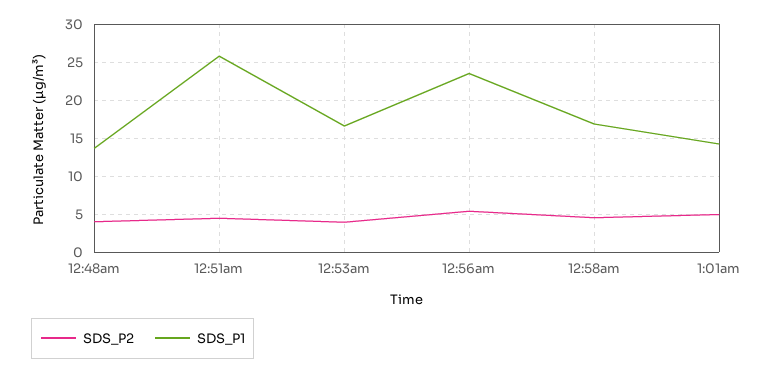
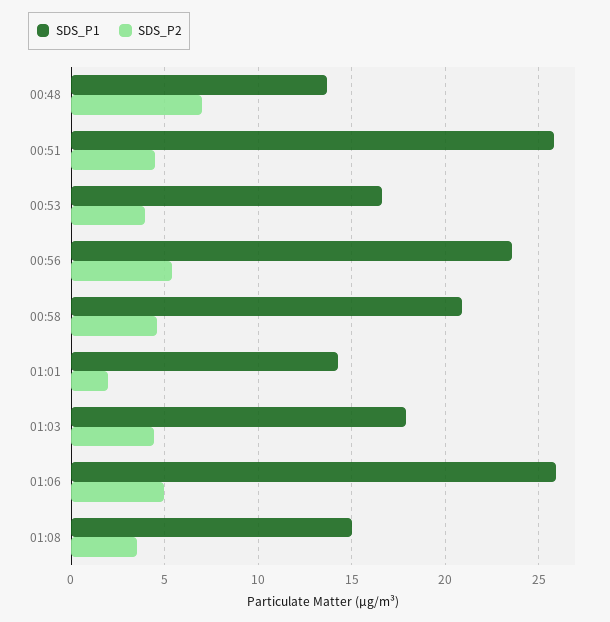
SDS_P2, 12:48am: 4 -> 7
SDS_P1, 12:58am: 17 -> 21
SDS_P2, 1:01am: 5 -> 2
SDS_P1, 01:03: none -> 18
SDS_P2, 01:03: none -> 4.5
SDS_P1, 01:06: none -> 26
SDS_P2, 01:06: none -> 5
SDS_P1, 01:08: none -> 15
SDS_P2, 01:08: none -> 3.5

